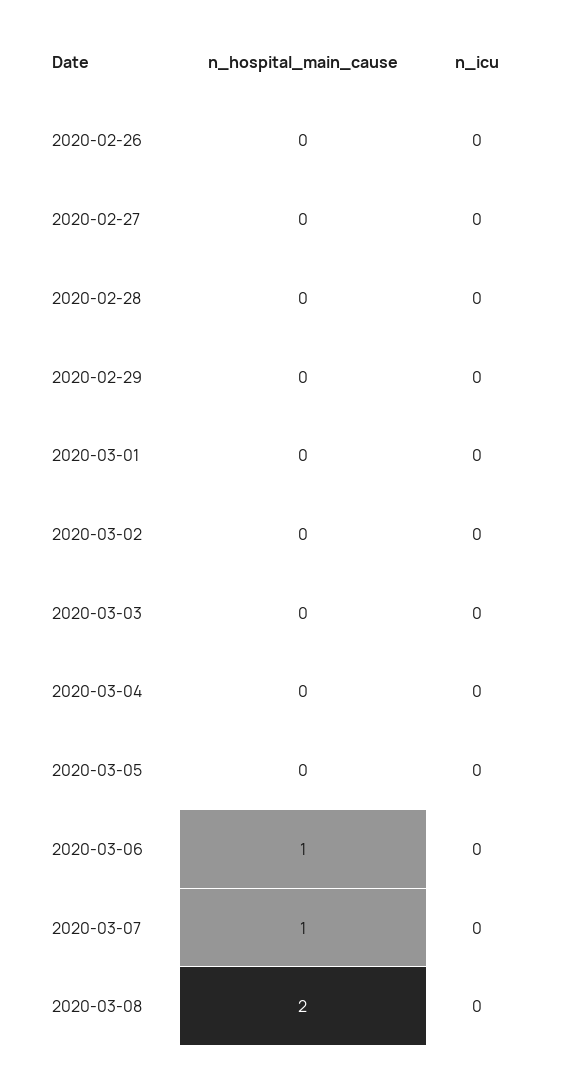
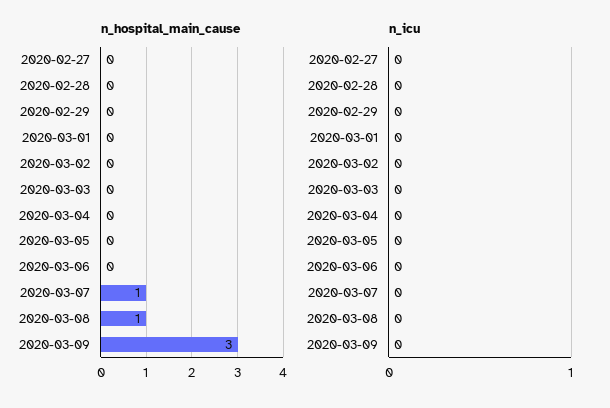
n_hospital_main_cause, 2020-02-26: 0 -> none
n_icu, 2020-02-26: 0 -> none
n_hospital_main_cause, 2020-03-06: 1 -> 0
n_hospital_main_cause, 2020-03-08: 2 -> 1
n_hospital_main_cause, 2020-03-09: none -> 3
n_icu, 2020-03-09: none -> 0

